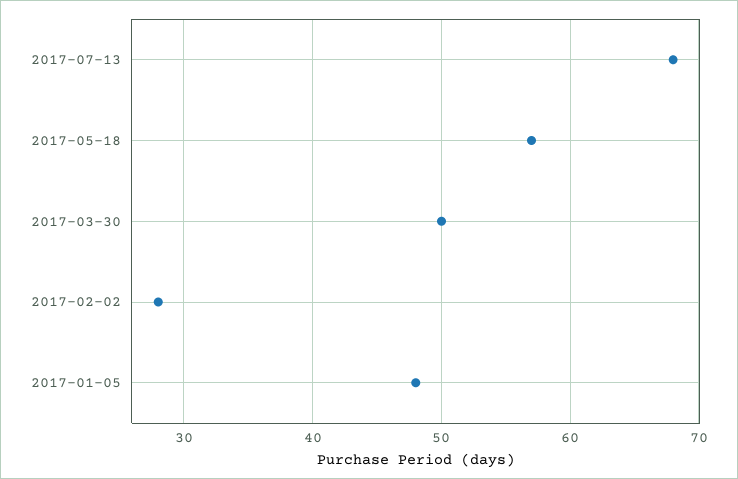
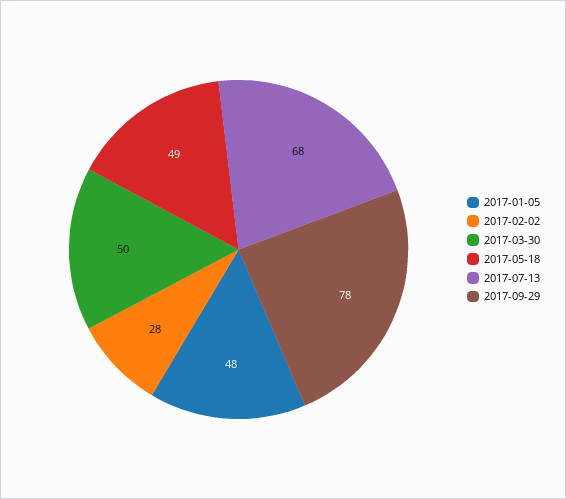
2017-05-18: 57 -> 49
2017-09-29: none -> 78

